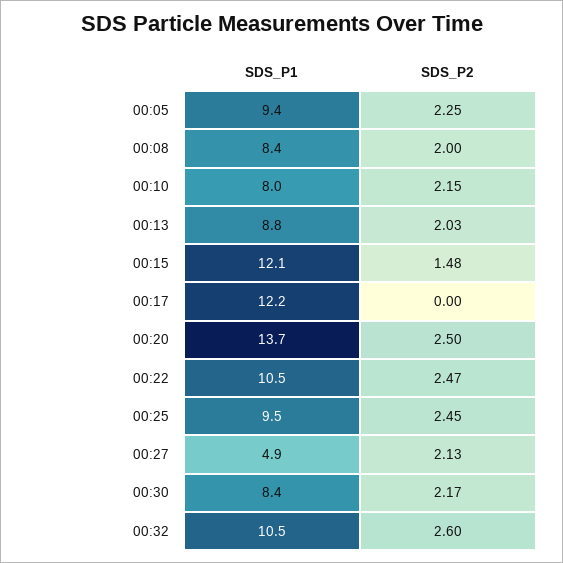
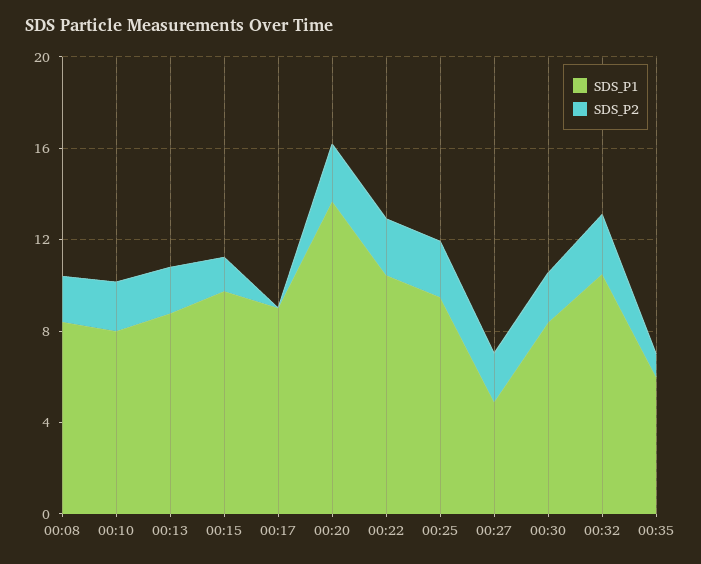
SDS_P1, 00:05: 9.4 -> none
SDS_P2, 00:05: 2.25 -> none
SDS_P1, 00:15: 12.1 -> 10
SDS_P1, 00:17: 12.2 -> 9
SDS_P1, 00:35: none -> 6
SDS_P2, 00:35: none -> 1

